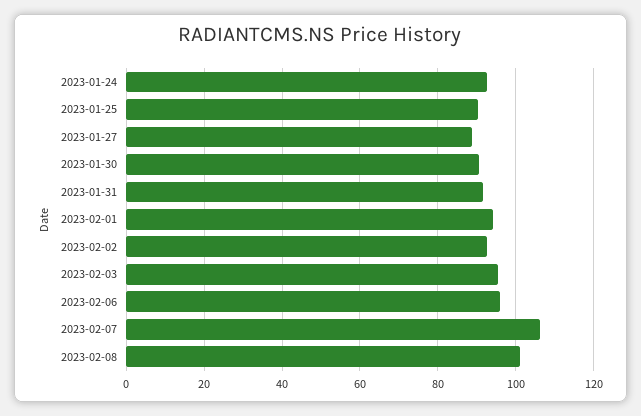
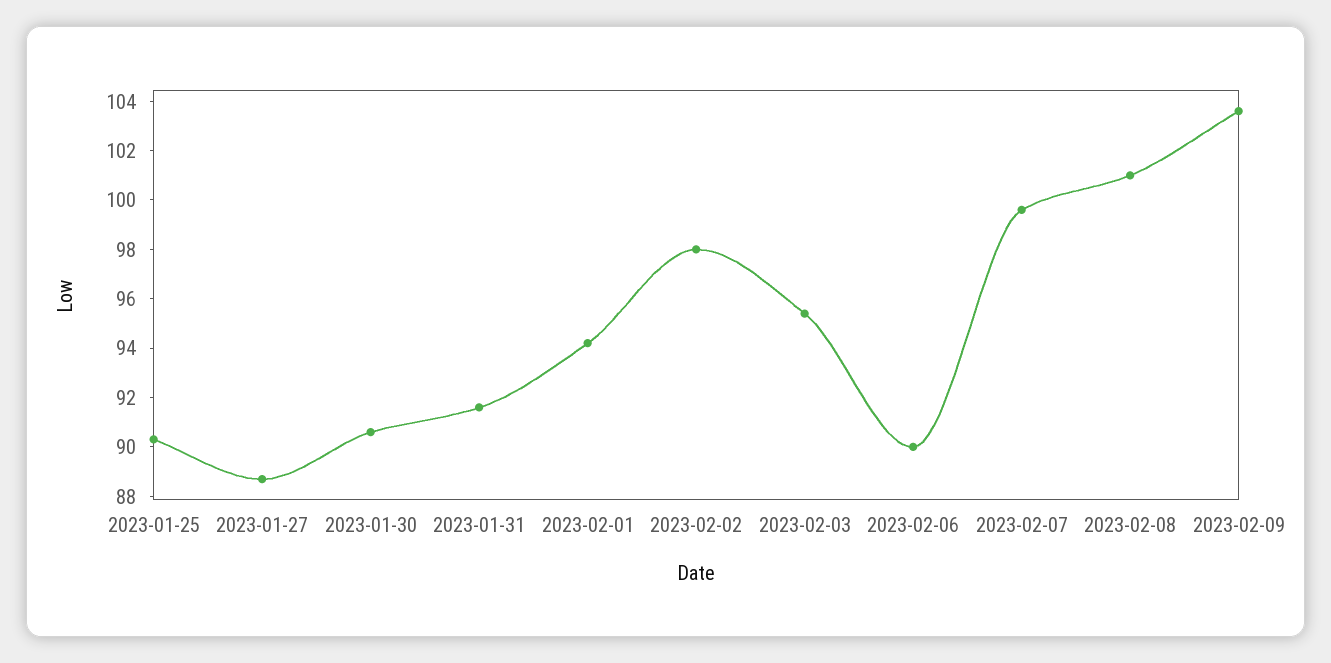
2023-01-24: 92 -> none
2023-02-02: 92 -> 98
2023-02-06: 96 -> 90
2023-02-07: 106 -> 99.5
2023-02-09: none -> 103.5

